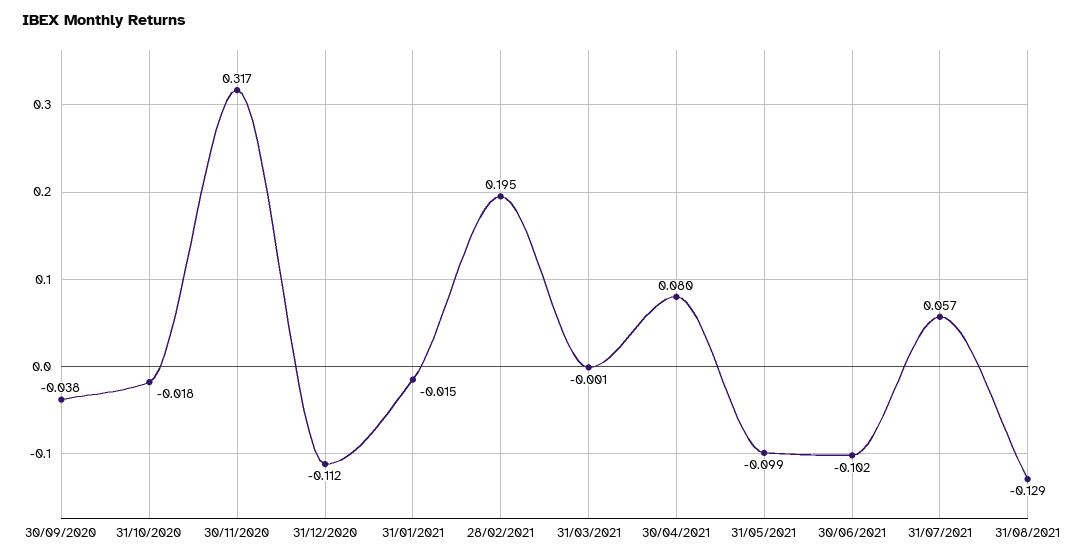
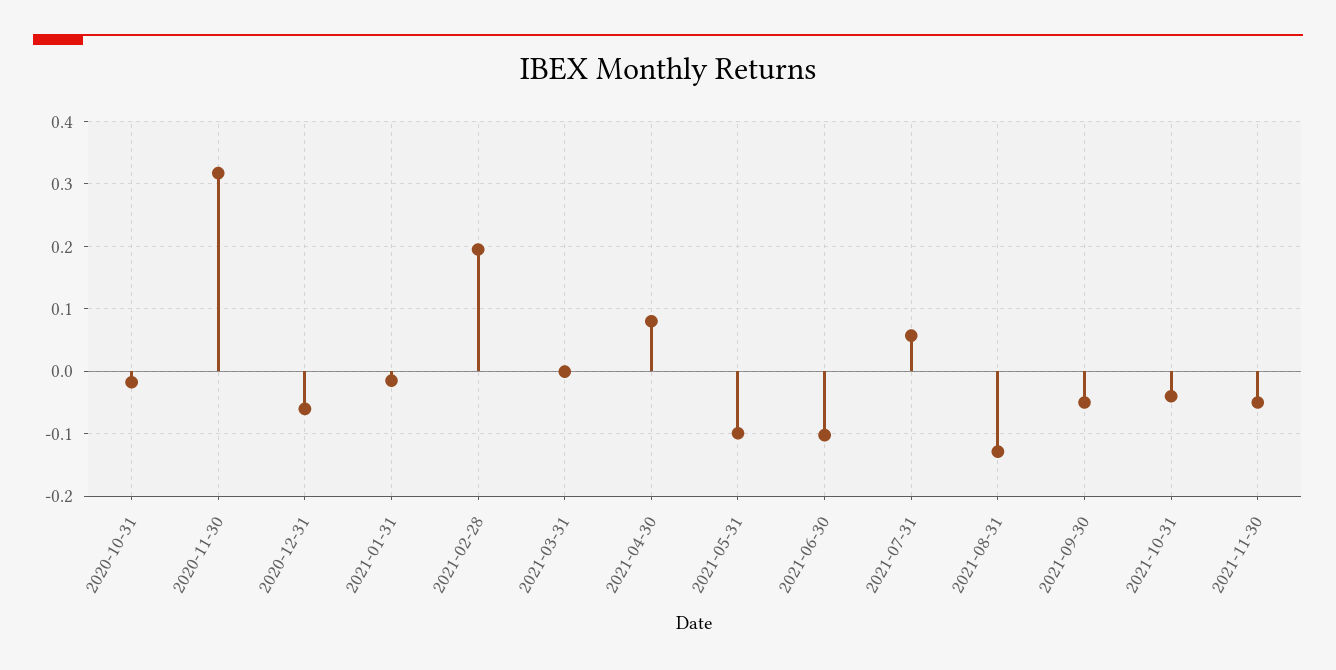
30/09/2020: -0.038 -> none
31/12/2020: -0.112 -> -0.06
2021-09-30: none -> -0.05
2021-10-31: none -> -0.04
2021-11-30: none -> -0.05

